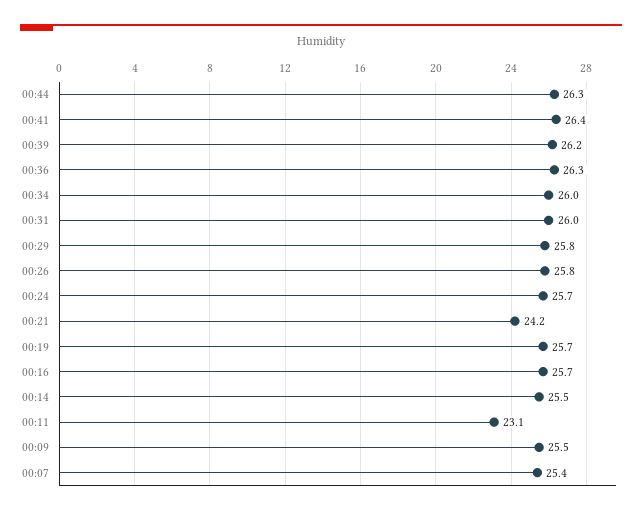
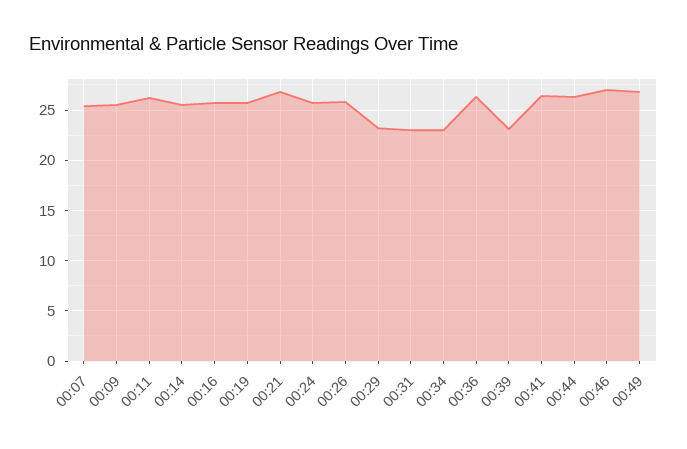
00:39: 26.2 -> 23
00:34: 26 -> 23
00:31: 26 -> 23
00:29: 25.8 -> 23
00:21: 24.2 -> 27
00:11: 23.1 -> 26
00:46: none -> 27
00:49: none -> 27

